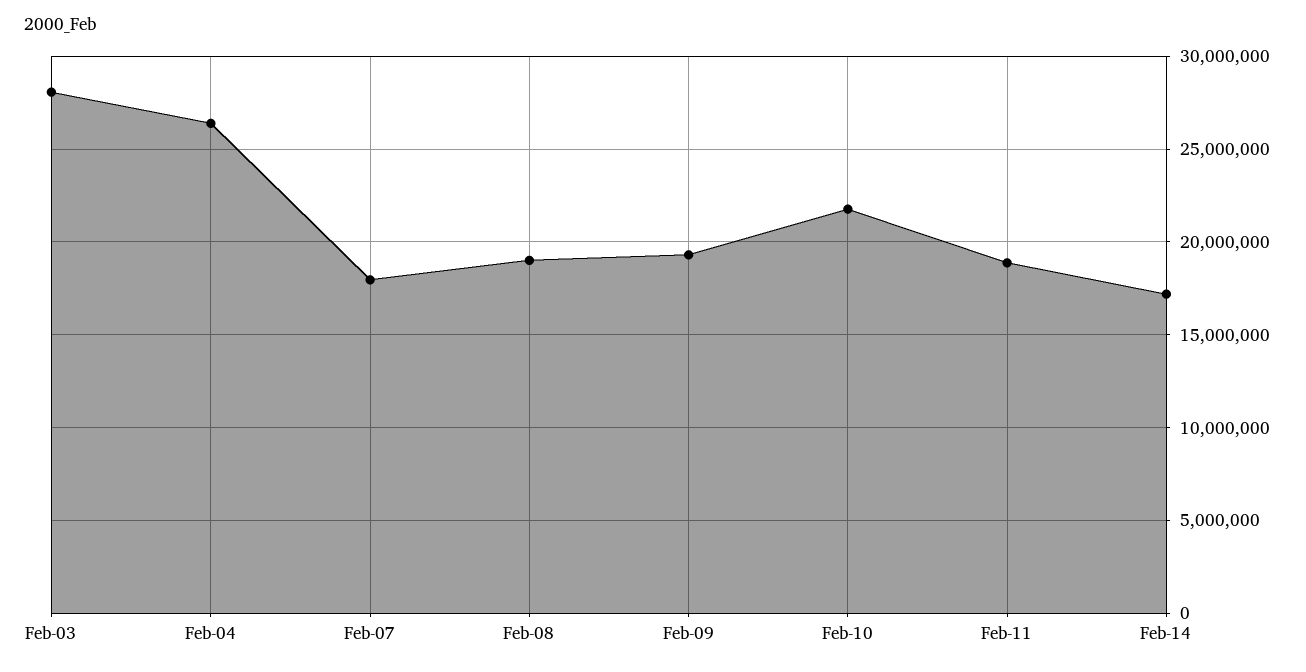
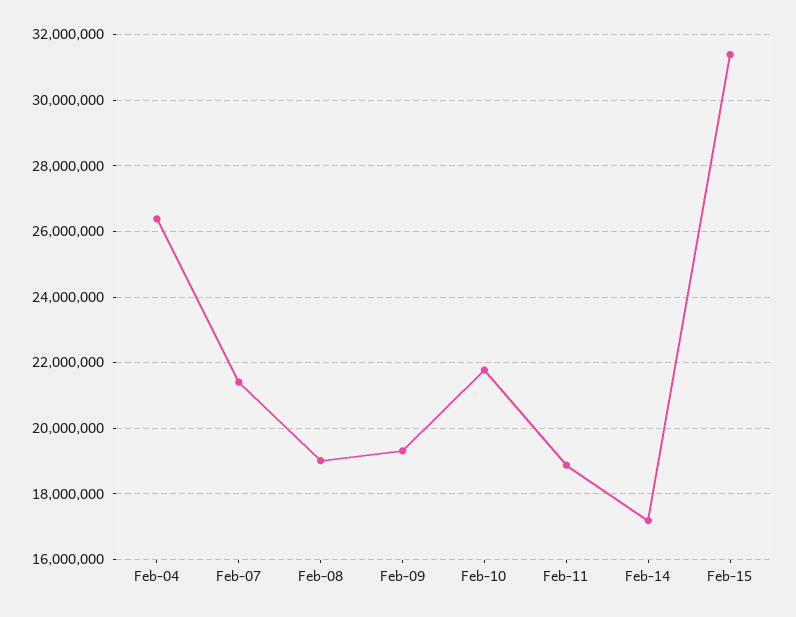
Feb-03: 28000000 -> none
Feb-07: 18000000 -> 21400000
Feb-15: none -> 31400000

